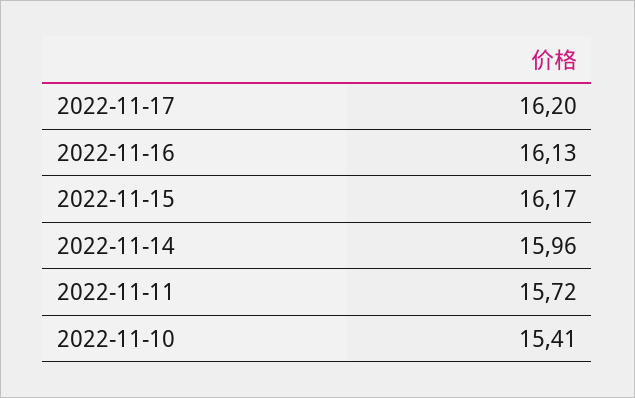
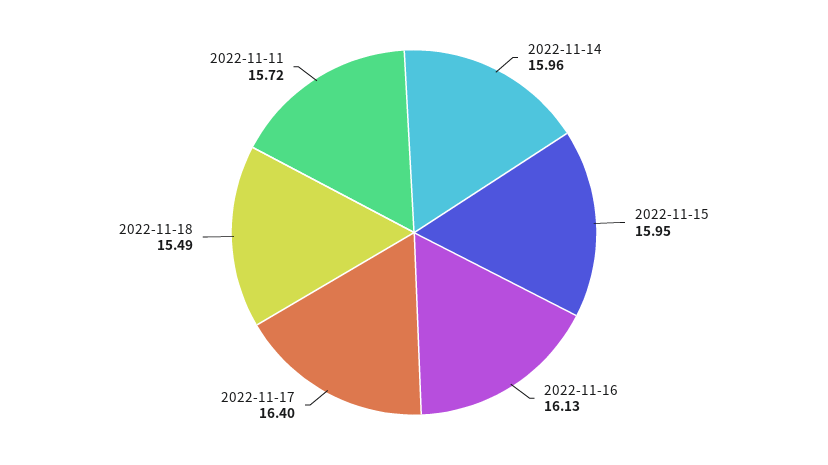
2022-11-17: 16.2 -> 16.4
2022-11-15: 16.17 -> 15.95
2022-11-10: 15.41 -> none
2022-11-18: none -> 15.49

